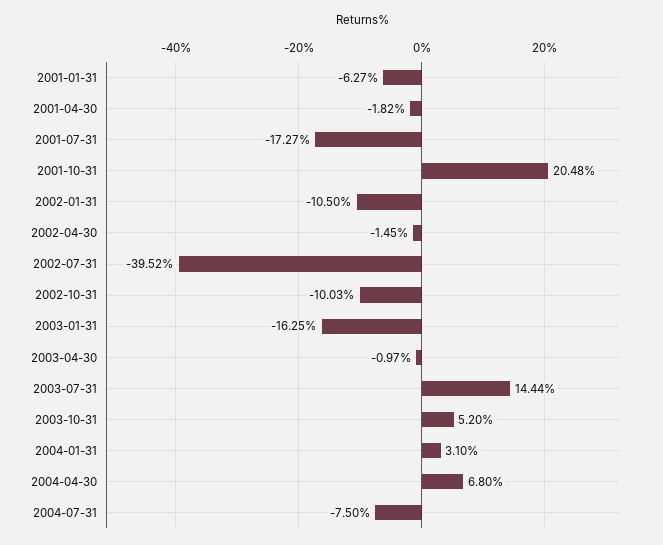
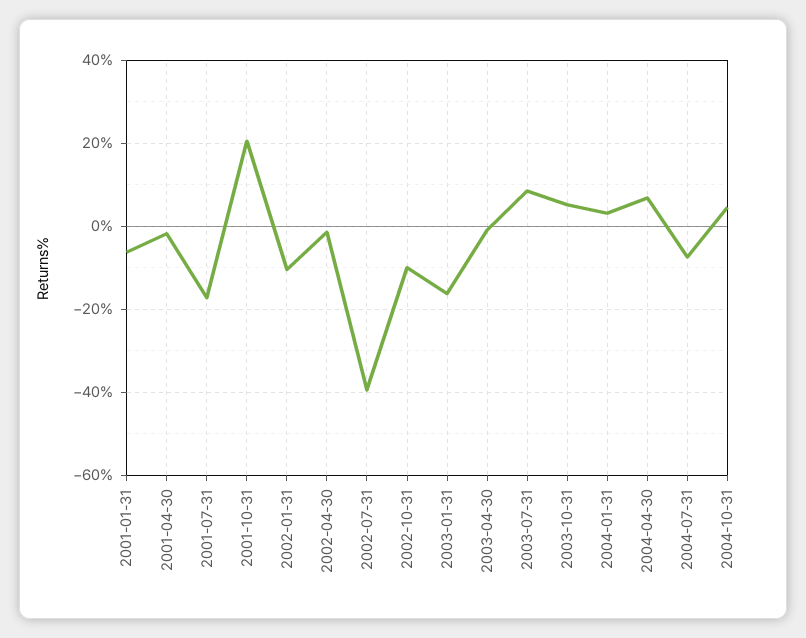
2003-07-31: 14.44 -> 8
2004-10-31: none -> 4

